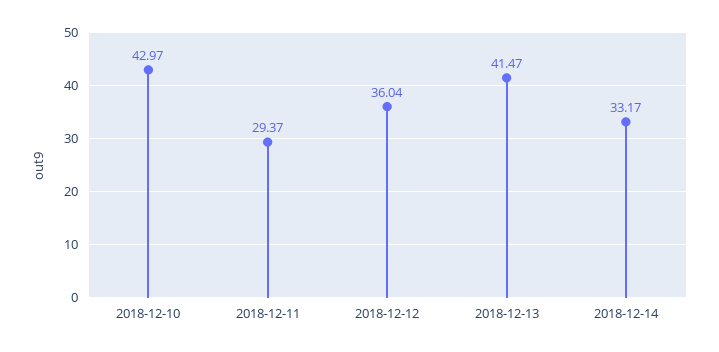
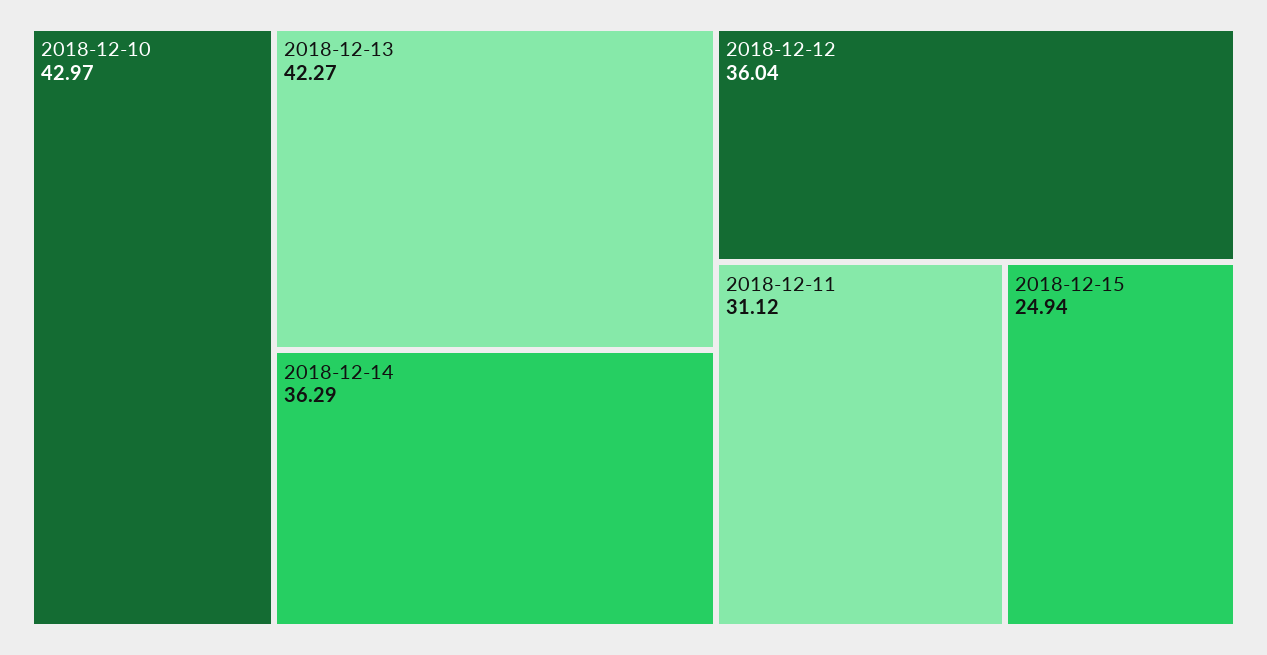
2018-12-11: 29.37 -> 31.12
2018-12-13: 41.47 -> 42.27
2018-12-14: 33.17 -> 36.29
2018-12-15: none -> 24.94

